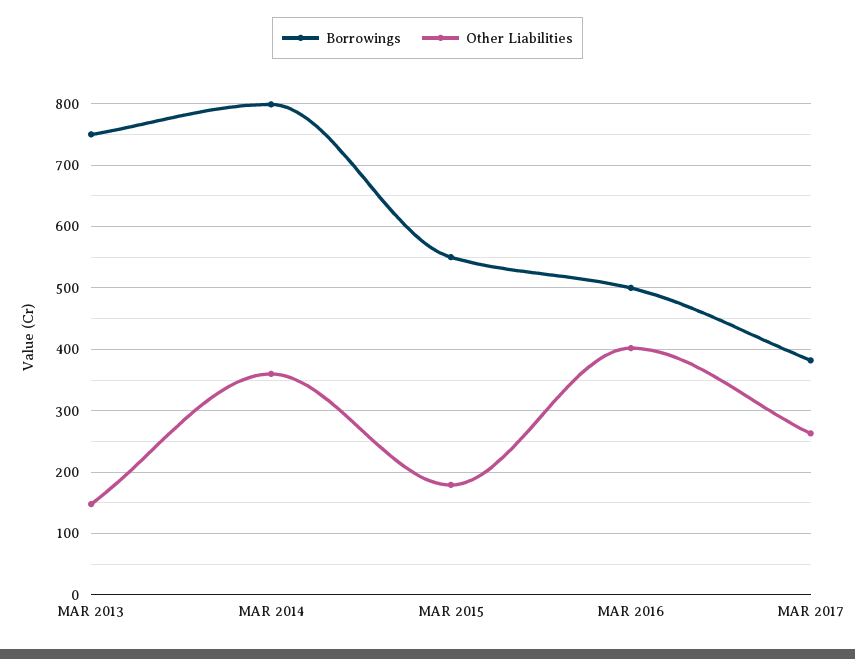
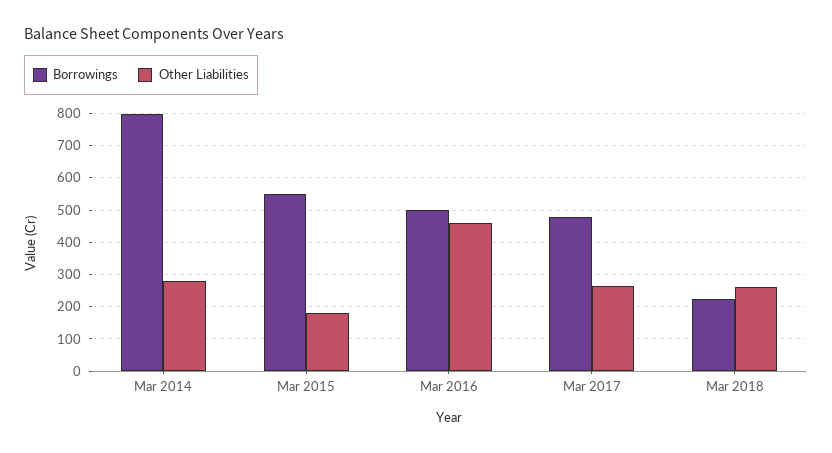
Borrowings, MAR 2013: 750 -> none
Other Liabilities, MAR 2013: 150 -> none
Other Liabilities, MAR 2014: 360 -> 280
Other Liabilities, MAR 2016: 400 -> 460
Borrowings, MAR 2017: 380 -> 480
Borrowings, Mar 2018: none -> 220
Other Liabilities, Mar 2018: none -> 260

